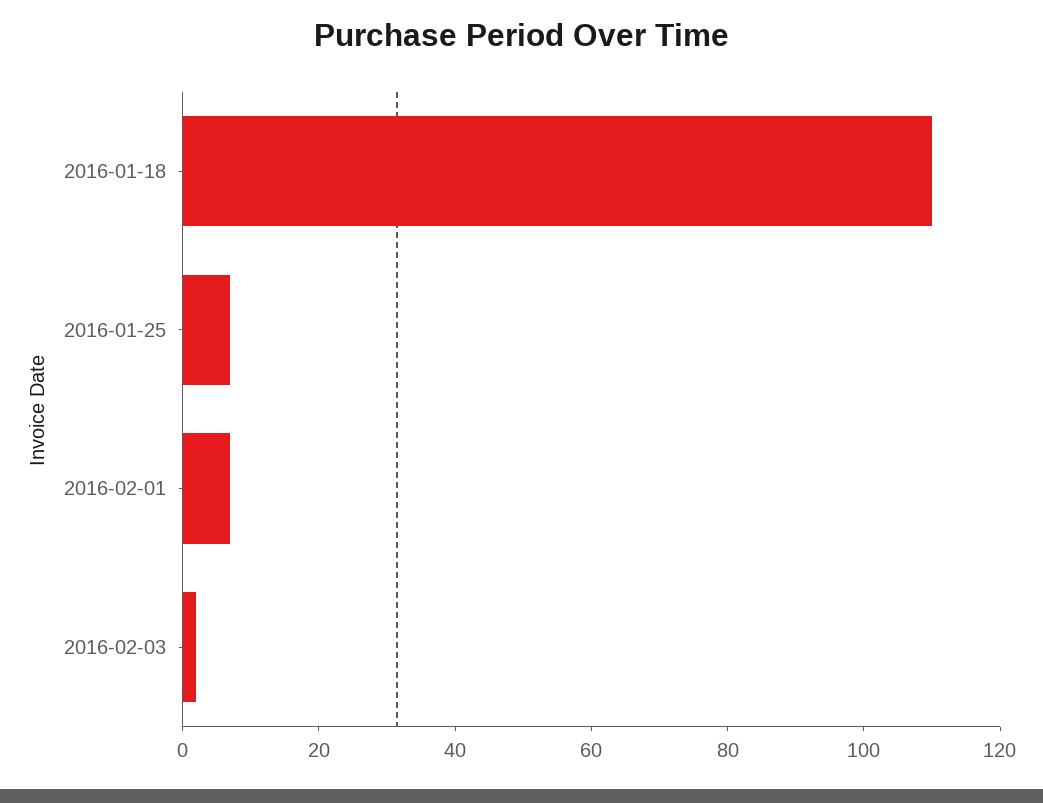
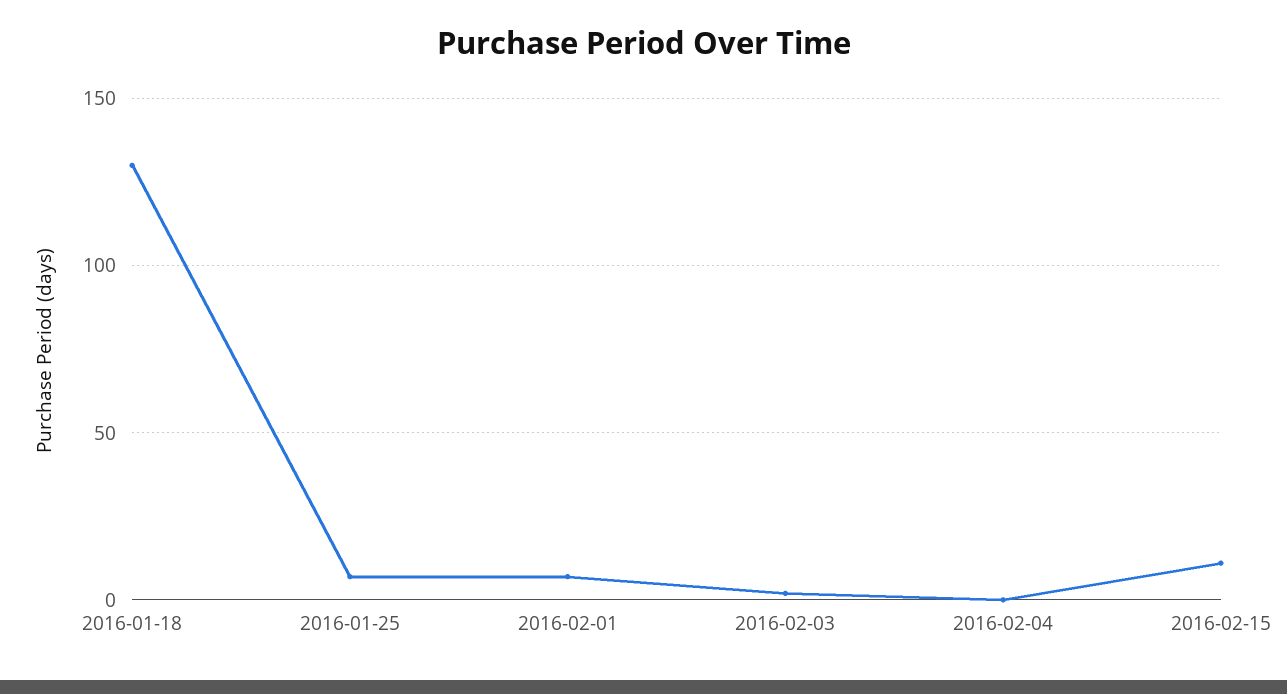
2016-01-18: 110 -> 130
2016-02-04: none -> 0
2016-02-15: none -> 10

